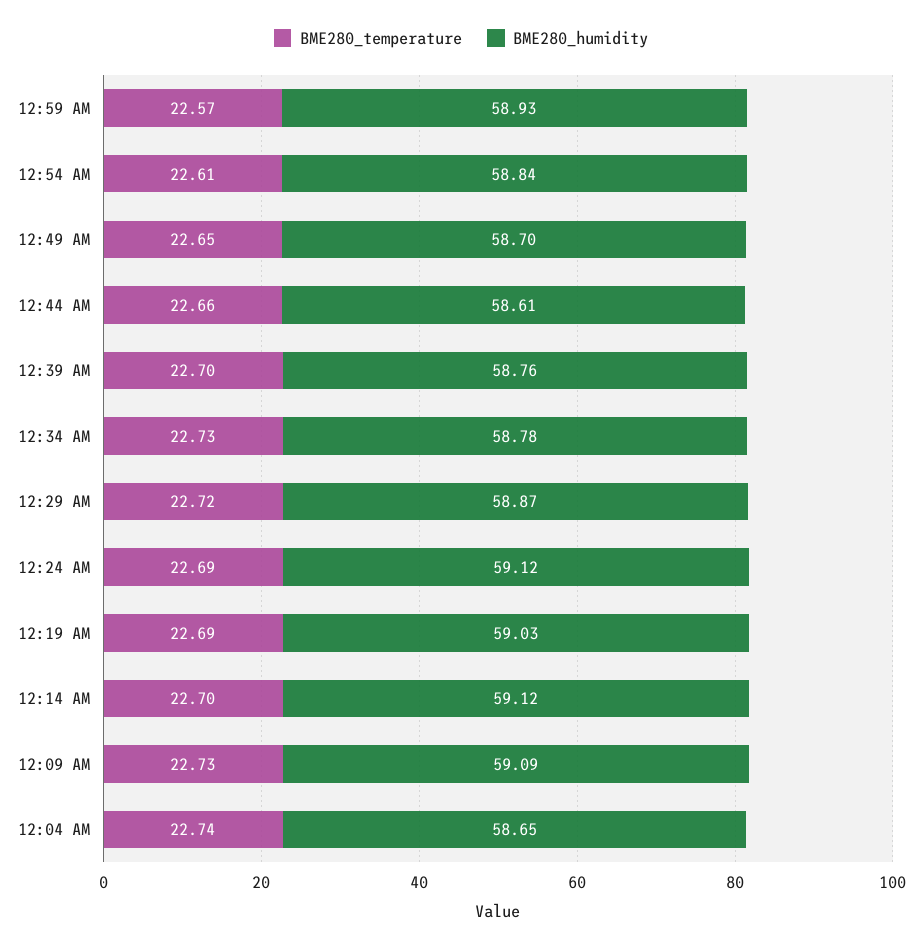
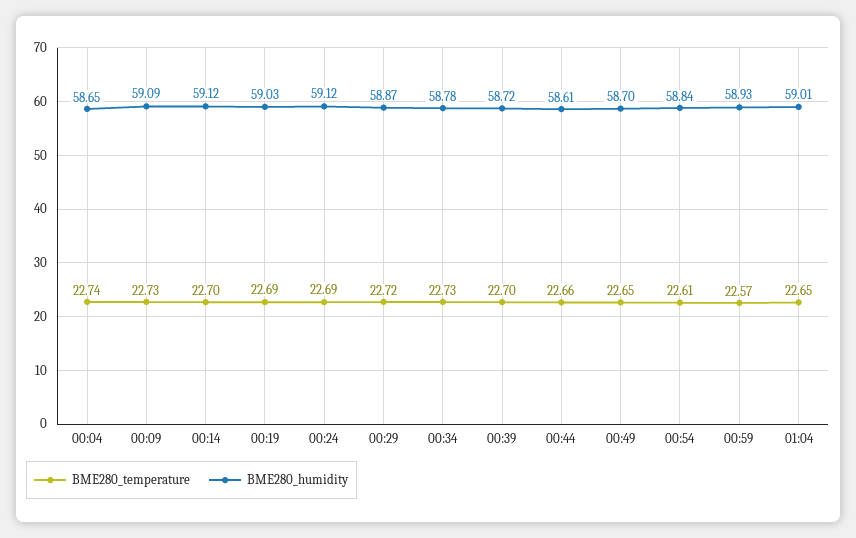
BME280_humidity, 12:39 AM: 58.76 -> 58.72
BME280_temperature, 01:04: none -> 22.65
BME280_humidity, 01:04: none -> 59.01

